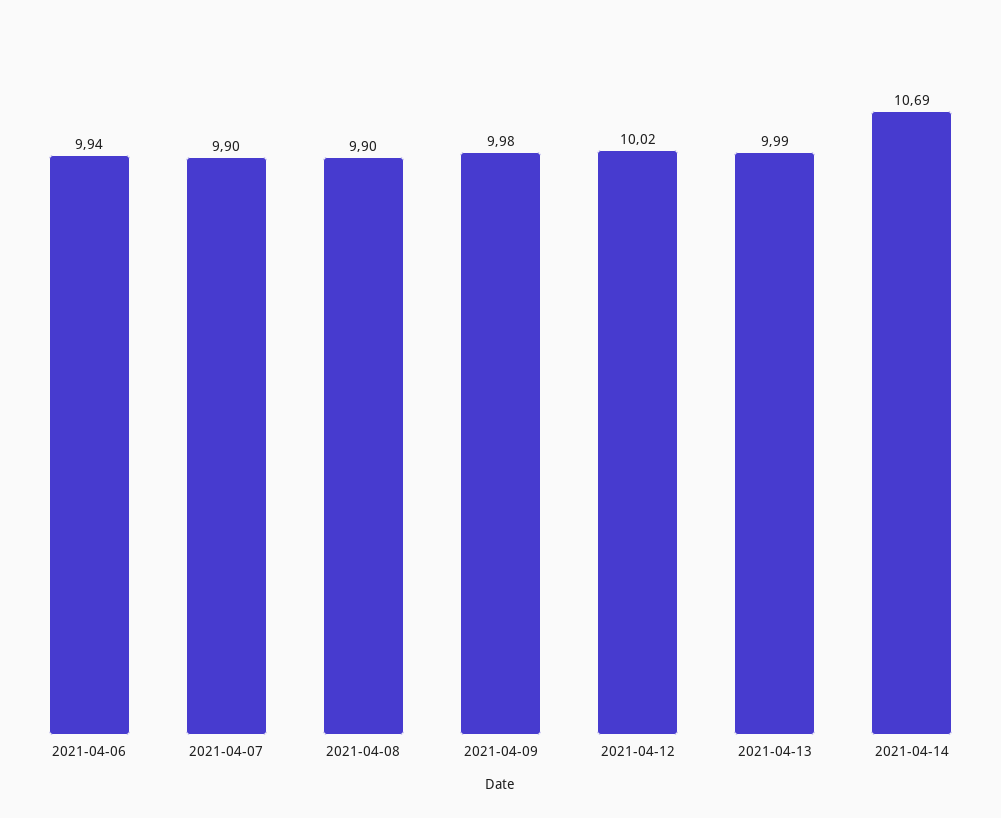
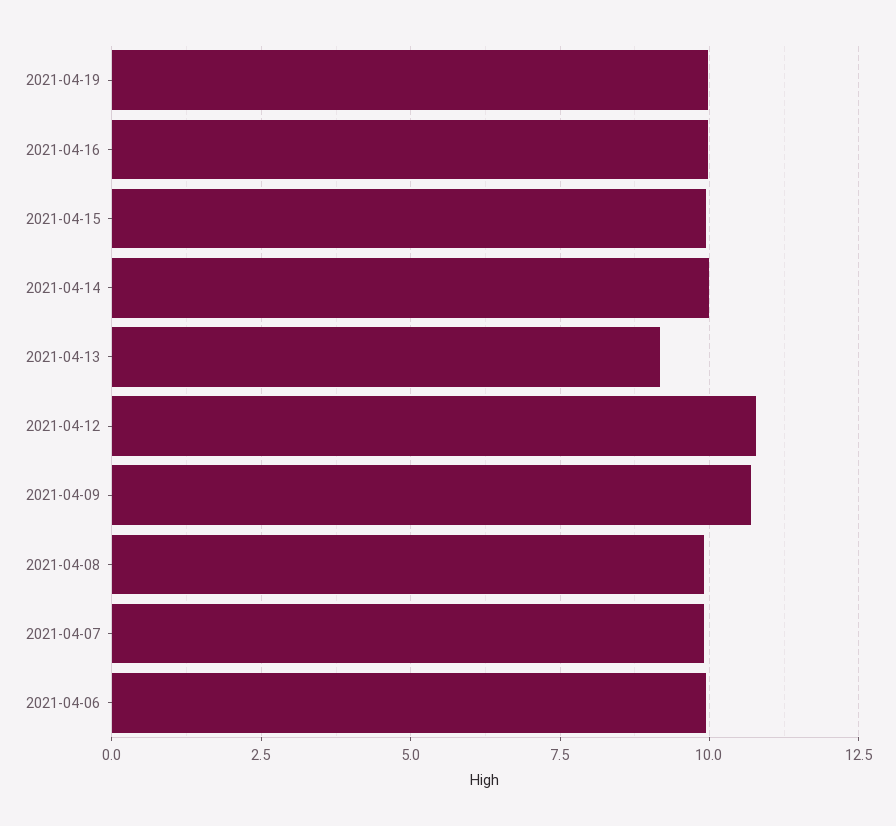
2021-04-09: 9.98 -> 10.75
2021-04-12: 10.02 -> 10.75
2021-04-13: 9.99 -> 9.25
2021-04-14: 10.69 -> 10
2021-04-19: none -> 10
2021-04-16: none -> 10
2021-04-15: none -> 10

